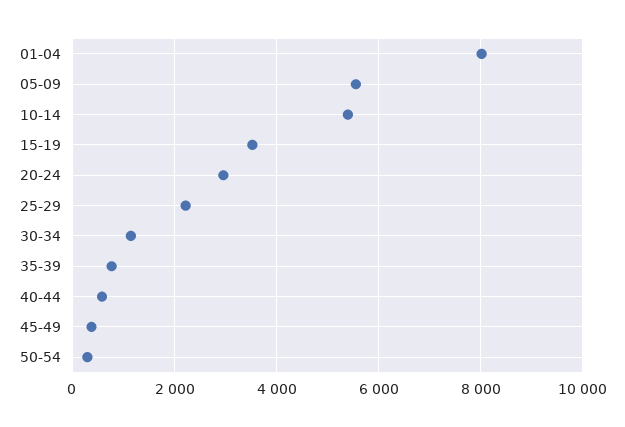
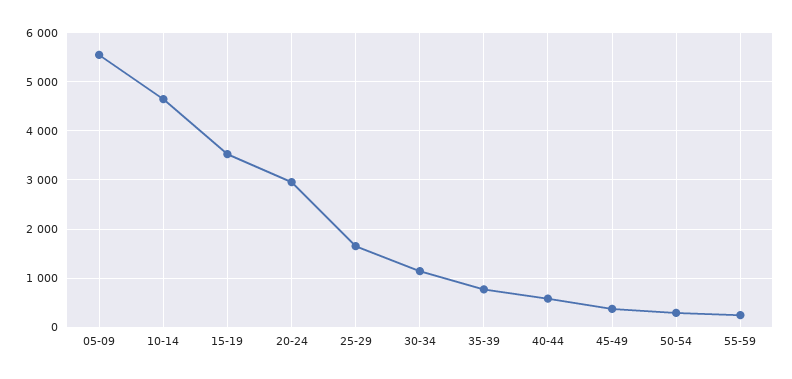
01-04: 8000 -> none
10-14: 5400 -> 4600
25-29: 2200 -> 1600
55-59: none -> 200

